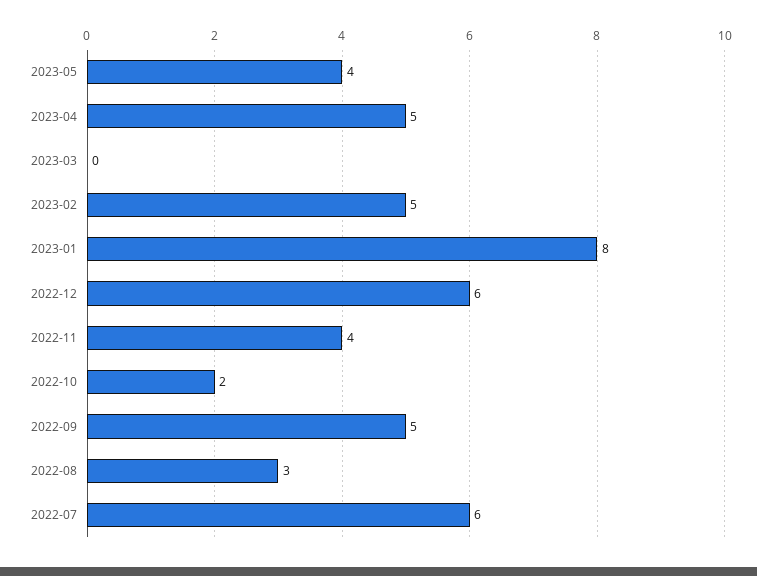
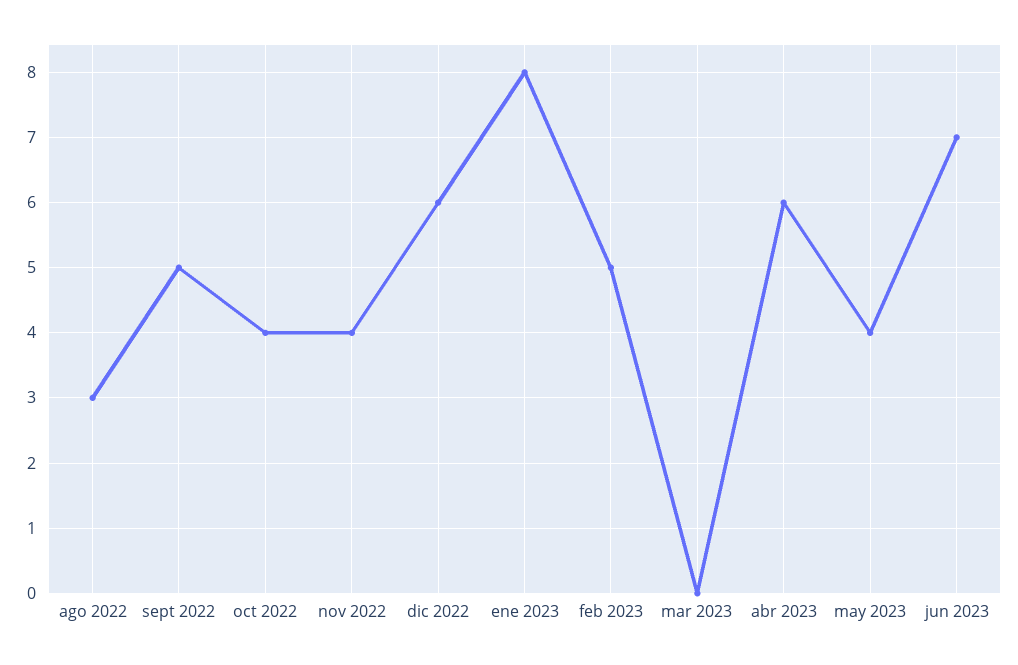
2023-04: 5 -> 6
2022-10: 2 -> 4
2022-07: 6 -> none
jun 2023: none -> 7

